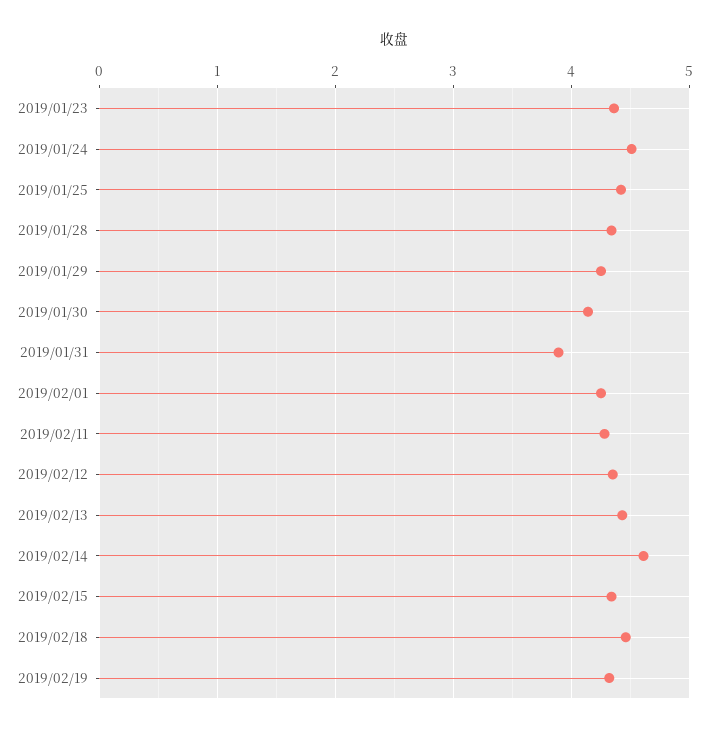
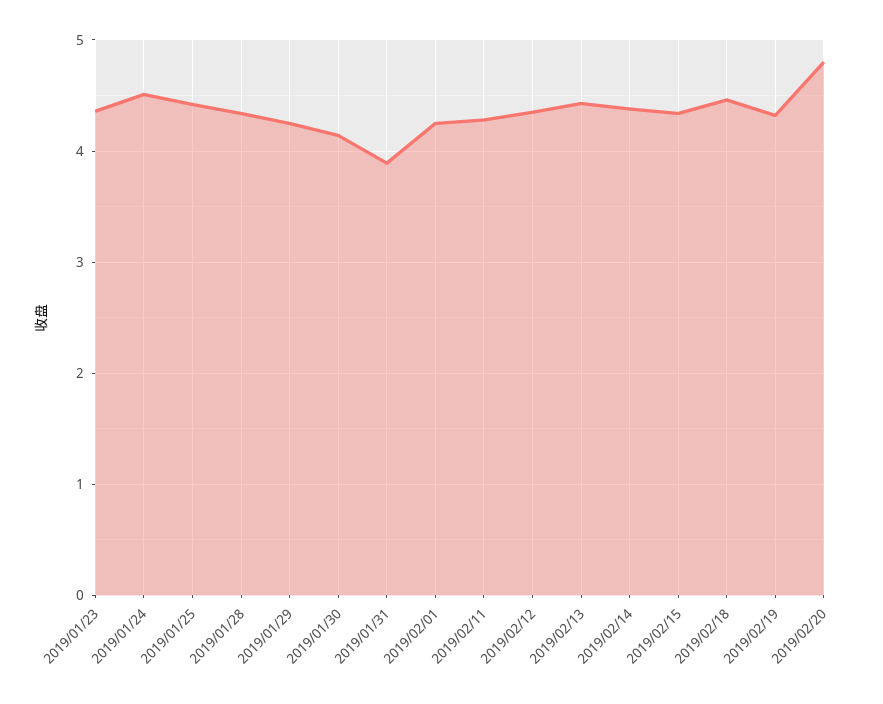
2019/02/14: 4.6 -> 4.4
2019/02/20: none -> 4.8

